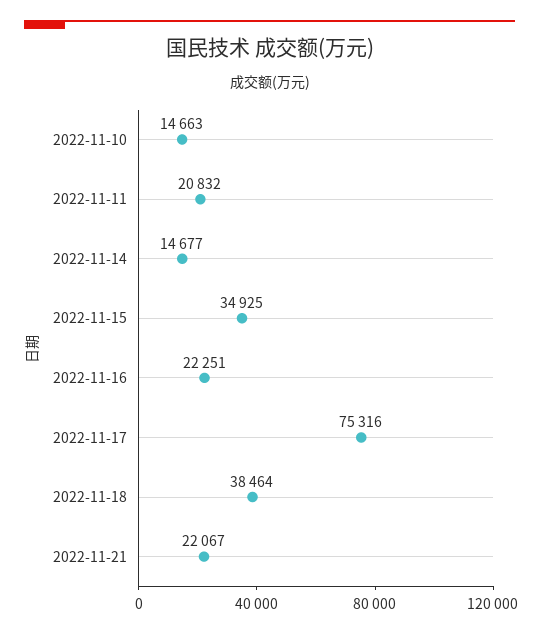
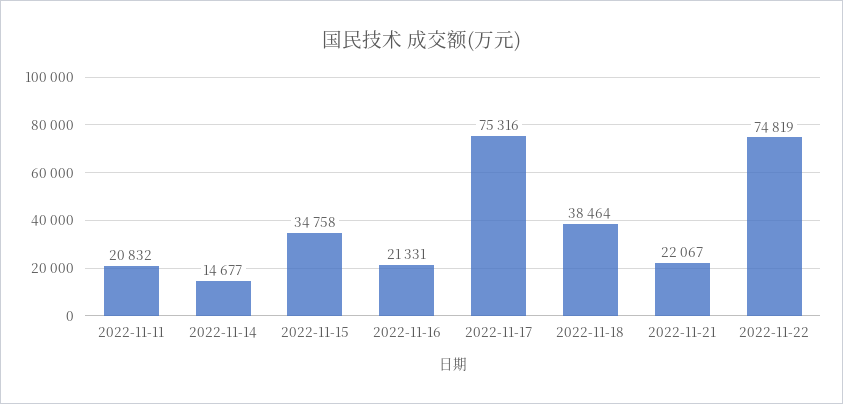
2022-11-10: 14663 -> none
2022-11-15: 34925 -> 34758
2022-11-16: 22251 -> 21331
2022-11-22: none -> 74819

